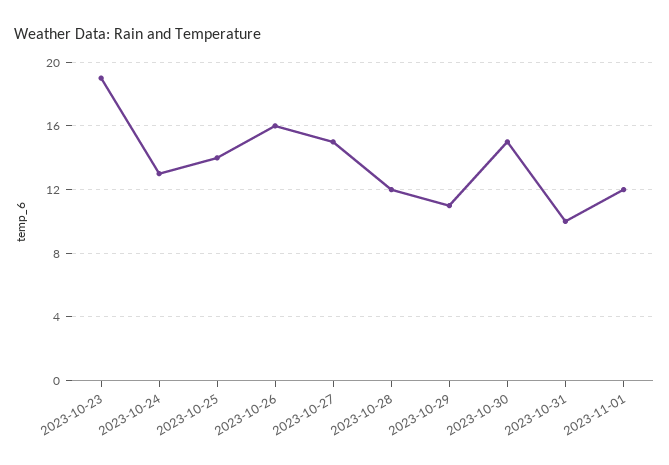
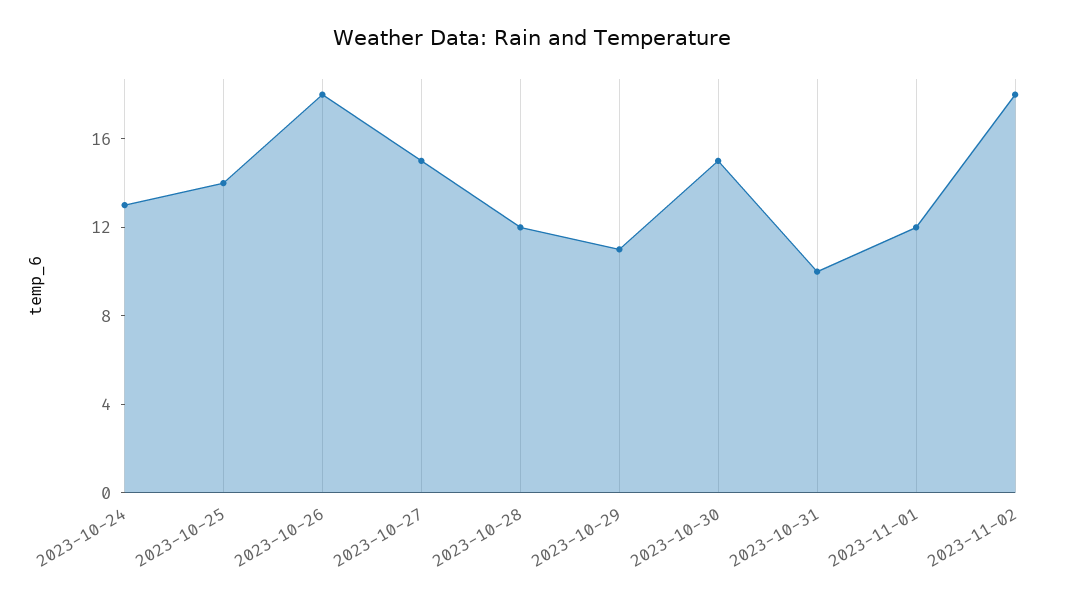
2023-10-23: 19 -> none
2023-10-26: 16 -> 18
2023-11-02: none -> 18

